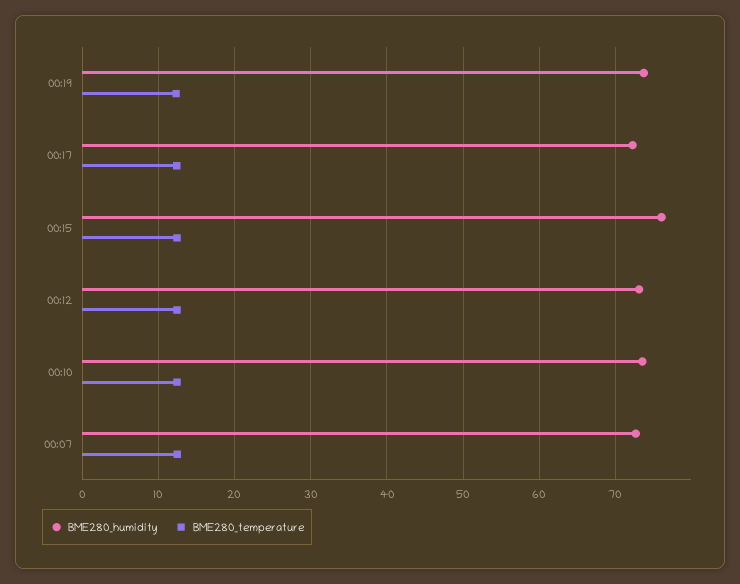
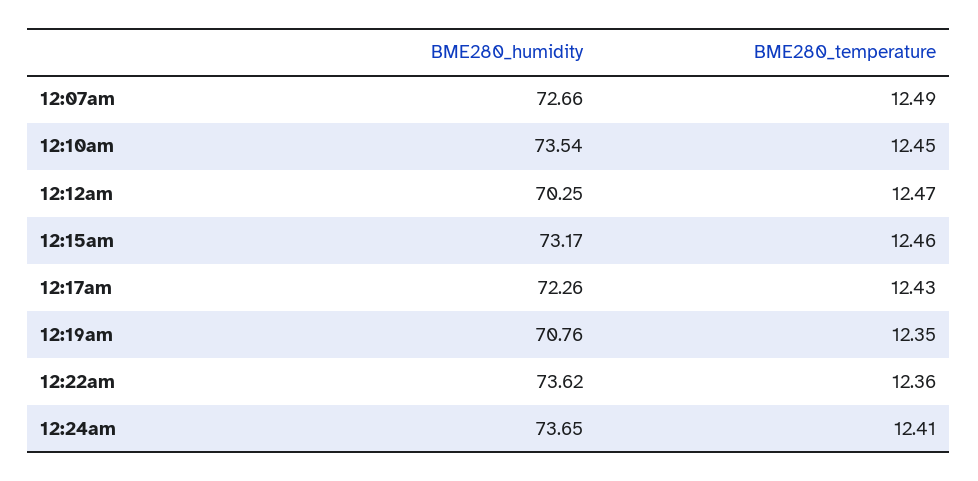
BME280_humidity, 00:19: 74 -> 70.76
BME280_humidity, 00:15: 76 -> 73.17
BME280_humidity, 00:12: 73 -> 70.25
BME280_humidity, 12:22am: none -> 73.62
BME280_temperature, 12:22am: none -> 12.36
BME280_humidity, 12:24am: none -> 73.65
BME280_temperature, 12:24am: none -> 12.41

